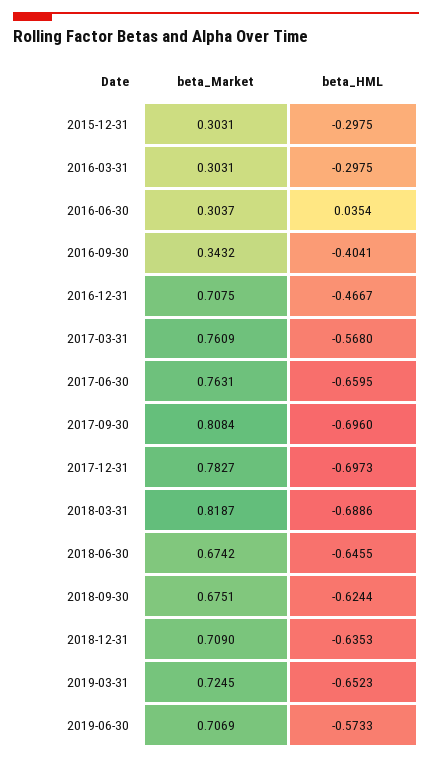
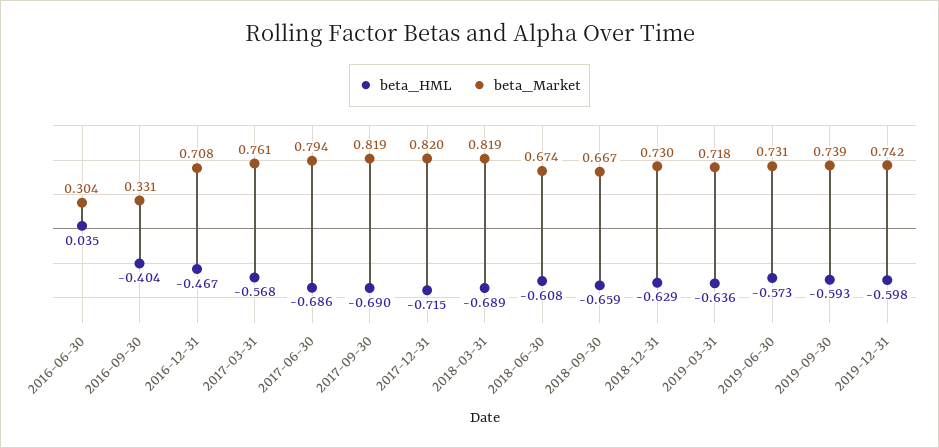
beta_Market, 2015-12-31: 0.3031 -> none
beta_HML, 2015-12-31: -0.2975 -> none
beta_Market, 2016-03-31: 0.3031 -> none
beta_HML, 2016-03-31: -0.2975 -> none
beta_Market, 2016-09-30: 0.3432 -> 0.331
beta_Market, 2017-06-30: 0.7631 -> 0.794
beta_HML, 2017-06-30: -0.6595 -> -0.686
beta_Market, 2017-09-30: 0.8084 -> 0.819
beta_HML, 2017-09-30: -0.696 -> -0.69
beta_Market, 2017-12-31: 0.7827 -> 0.82
beta_HML, 2017-12-31: -0.6973 -> -0.715
beta_HML, 2018-06-30: -0.6455 -> -0.608
beta_Market, 2018-09-30: 0.6751 -> 0.667
beta_HML, 2018-09-30: -0.6244 -> -0.659
beta_Market, 2018-12-31: 0.709 -> 0.73
beta_HML, 2018-12-31: -0.6353 -> -0.629
beta_Market, 2019-03-31: 0.7245 -> 0.718
beta_HML, 2019-03-31: -0.6523 -> -0.636
beta_Market, 2019-06-30: 0.7069 -> 0.731
beta_HML, 2019-09-30: none -> -0.593
beta_Market, 2019-09-30: none -> 0.739
beta_HML, 2019-12-31: none -> -0.598
beta_Market, 2019-12-31: none -> 0.742

